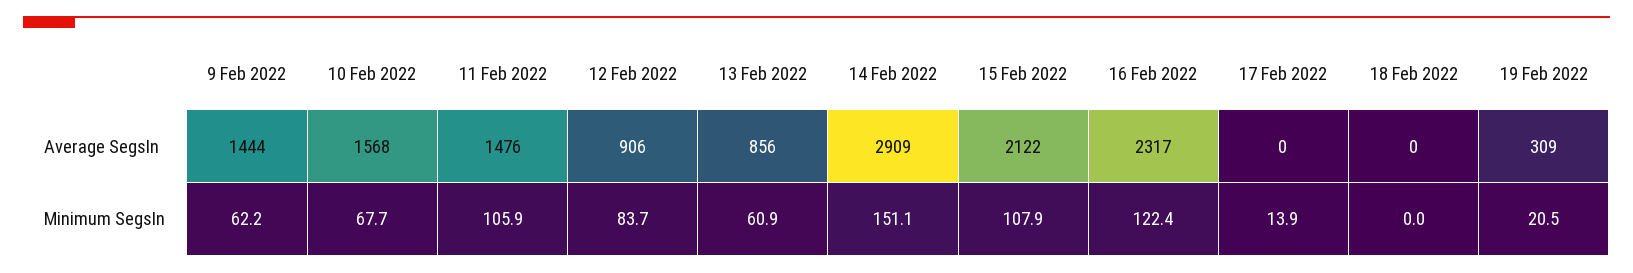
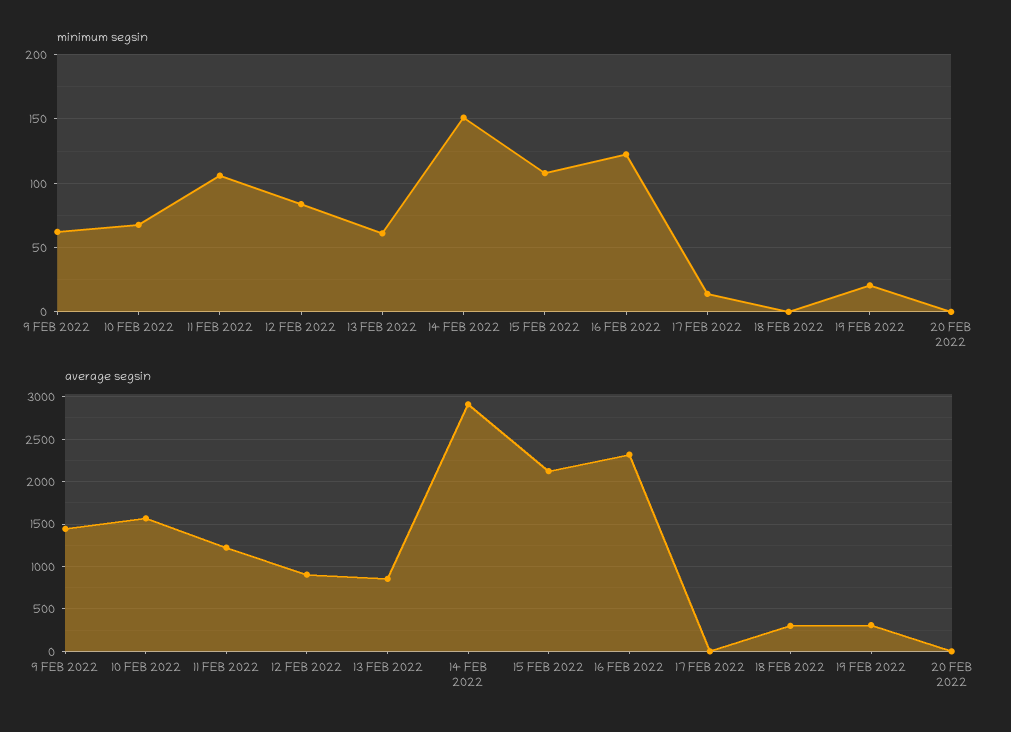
Average SegsIn, 11 Feb 2022: 1476 -> 1200
Average SegsIn, 18 Feb 2022: 0 -> 300
Minimum SegsIn, 20 FEB 2022: none -> 0
Average SegsIn, 20 FEB 2022: none -> 0

